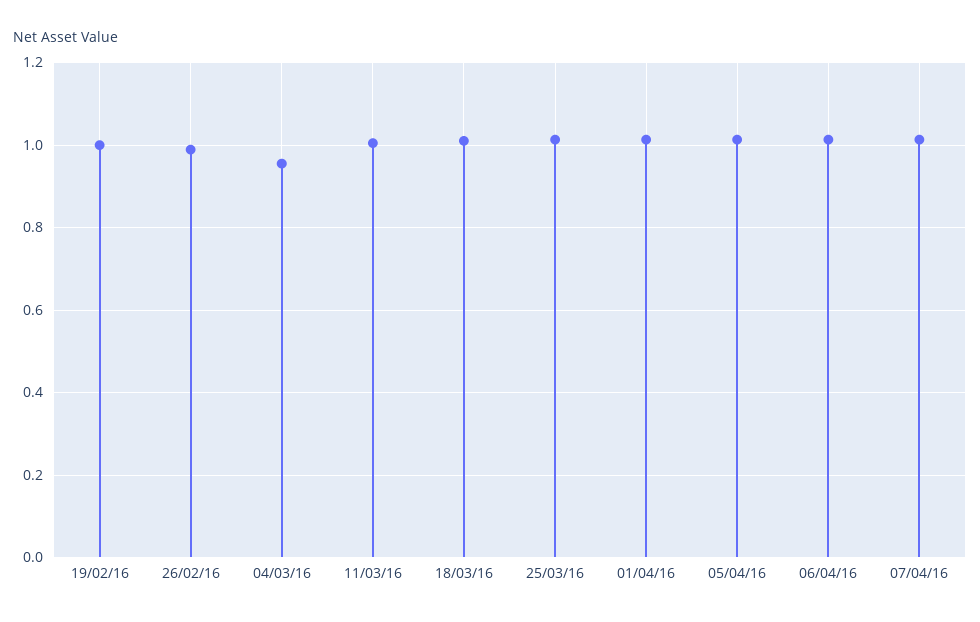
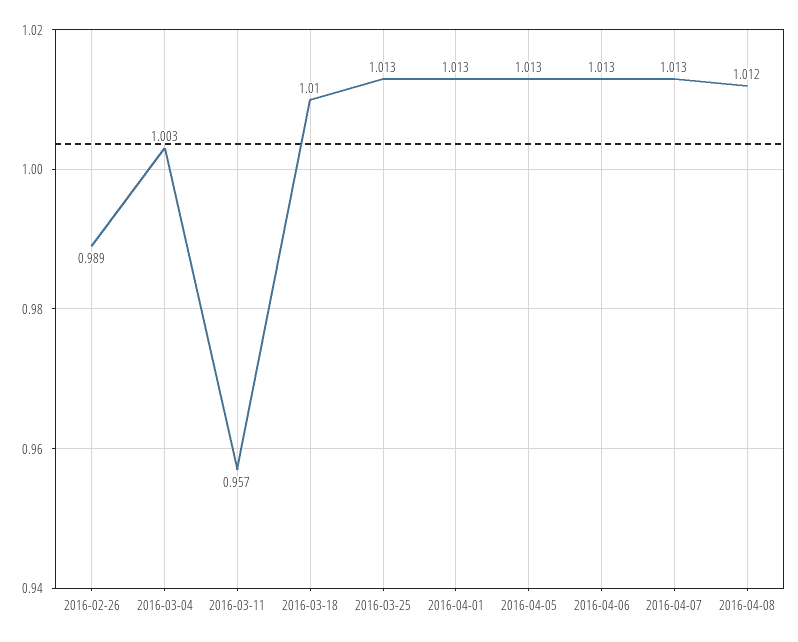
19/02/16: 1 -> none
04/03/16: 0.96 -> 1.003
11/03/16: 1 -> 0.957
2016-04-08: none -> 1.012

